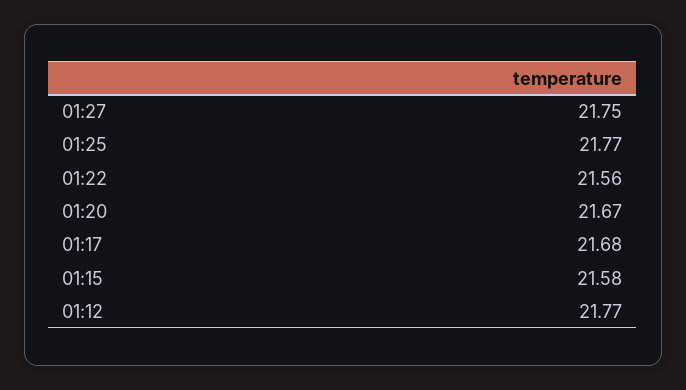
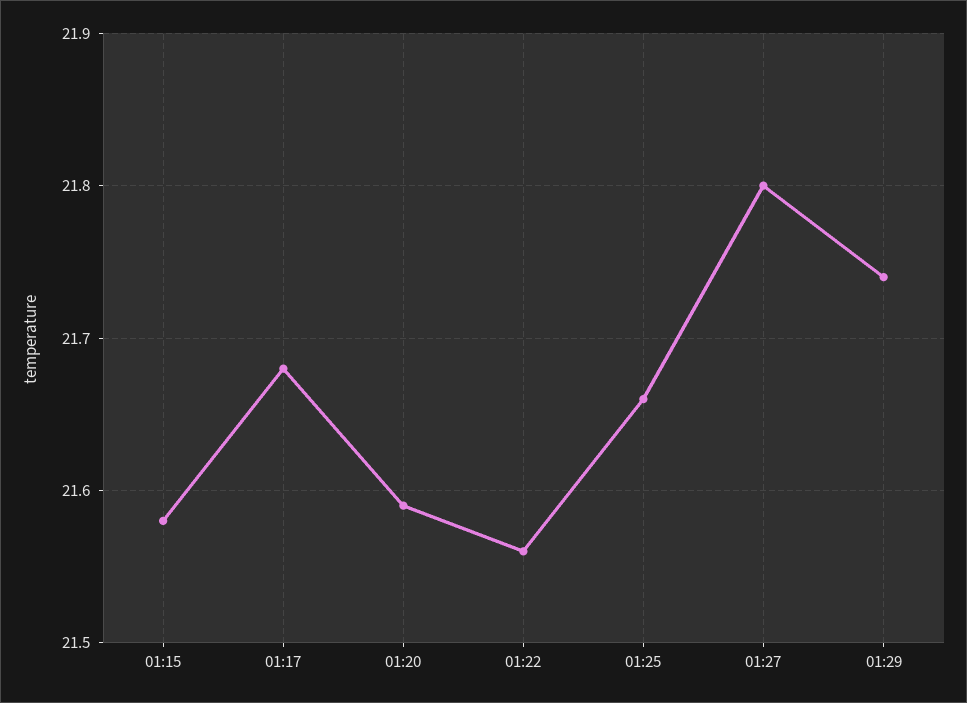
01:27: 21.75 -> 21.8
01:25: 21.77 -> 21.66
01:20: 21.67 -> 21.59
01:12: 21.77 -> none
01:29: none -> 21.74

